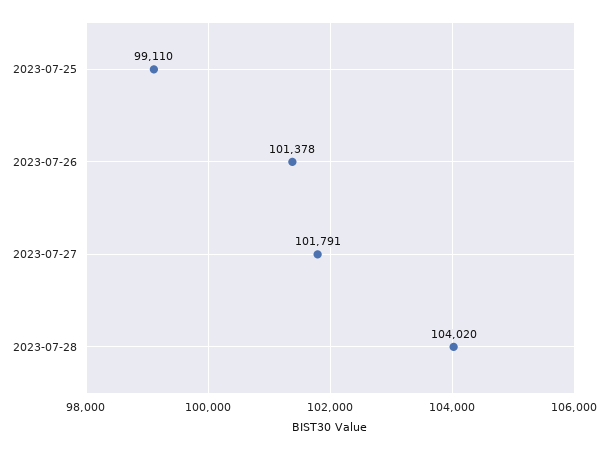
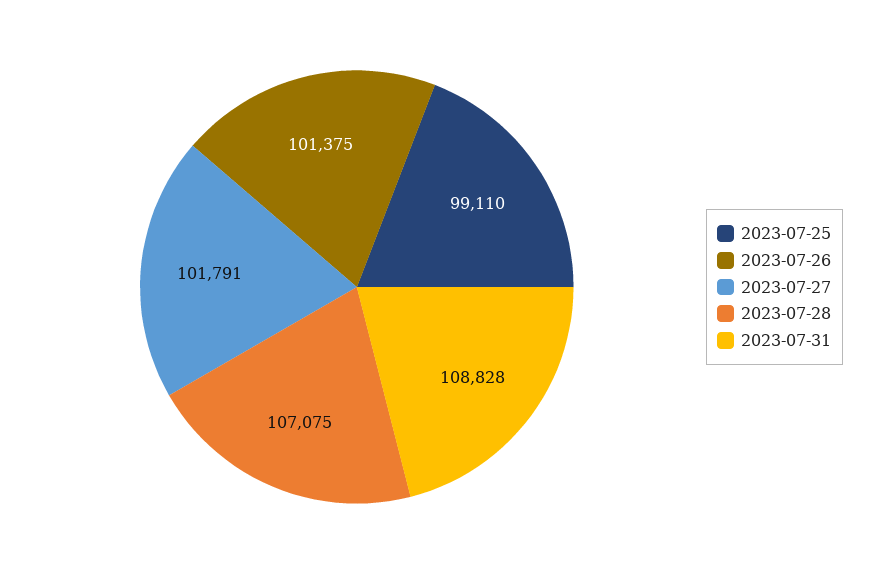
2023-07-26: 101378 -> 101375
2023-07-28: 104020 -> 107075
2023-07-31: none -> 108828

